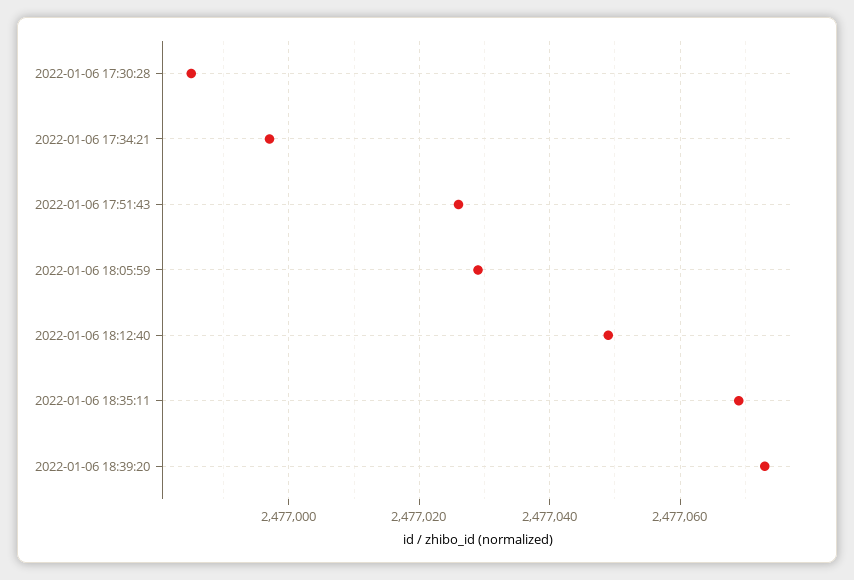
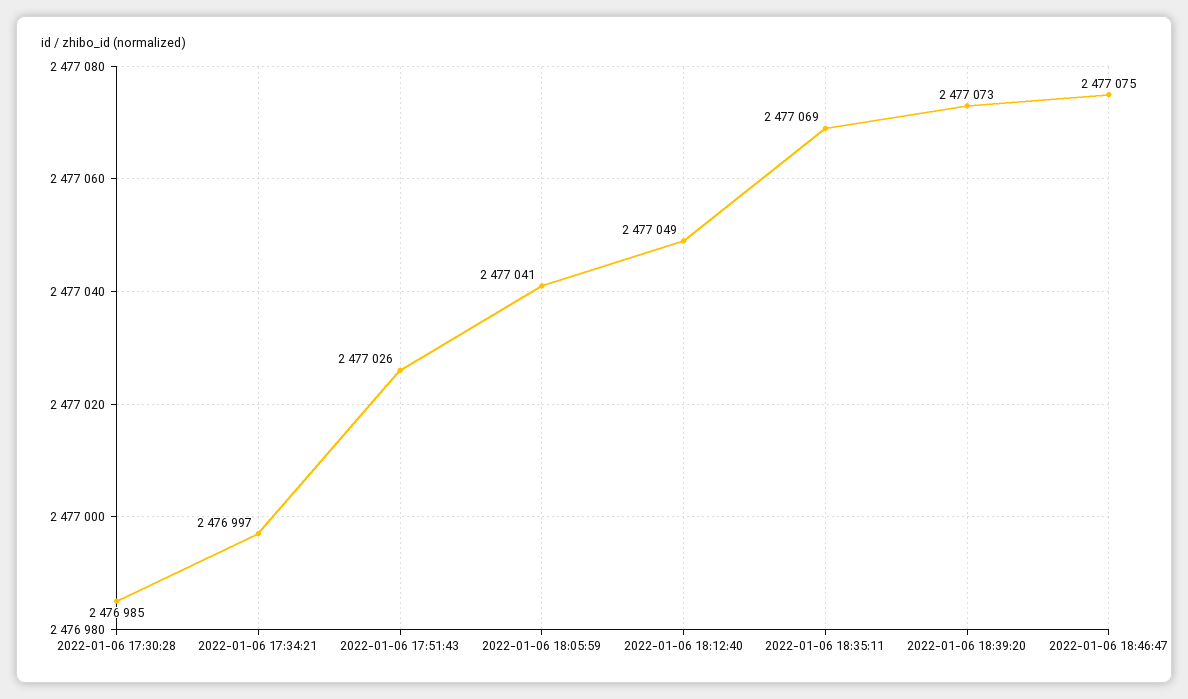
2022-01-06 18:05:59: 2477030 -> 2477041
2022-01-06 18:46:47: none -> 2477075

